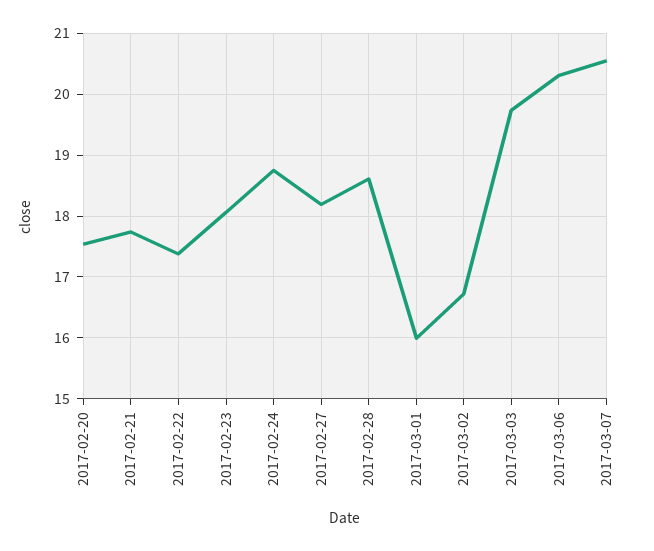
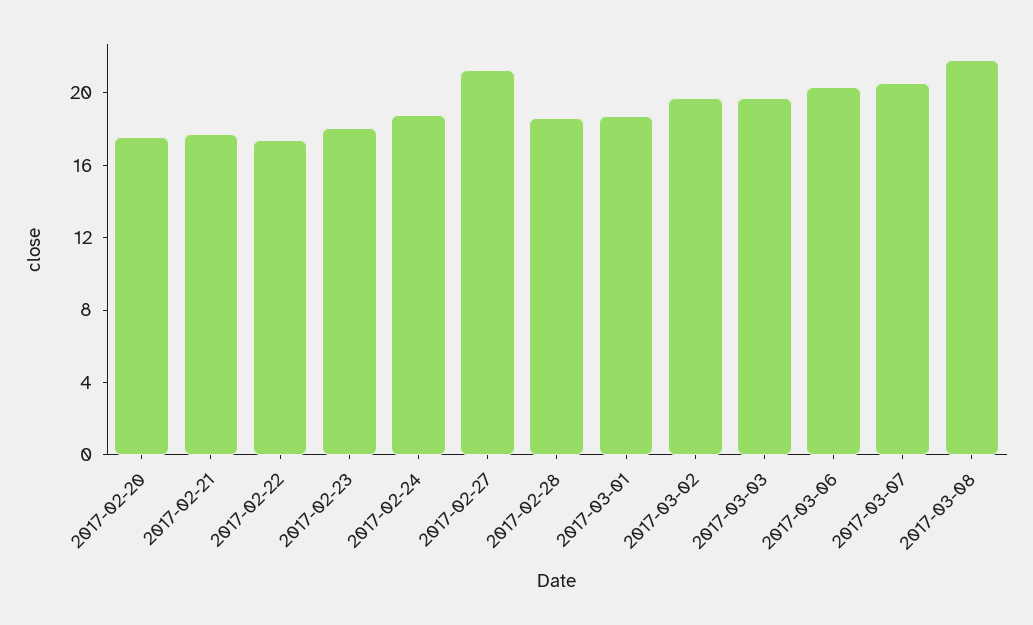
2017-02-27: 18.2 -> 21
2017-03-01: 16 -> 19
2017-03-02: 16.7 -> 20
2017-03-08: none -> 22

